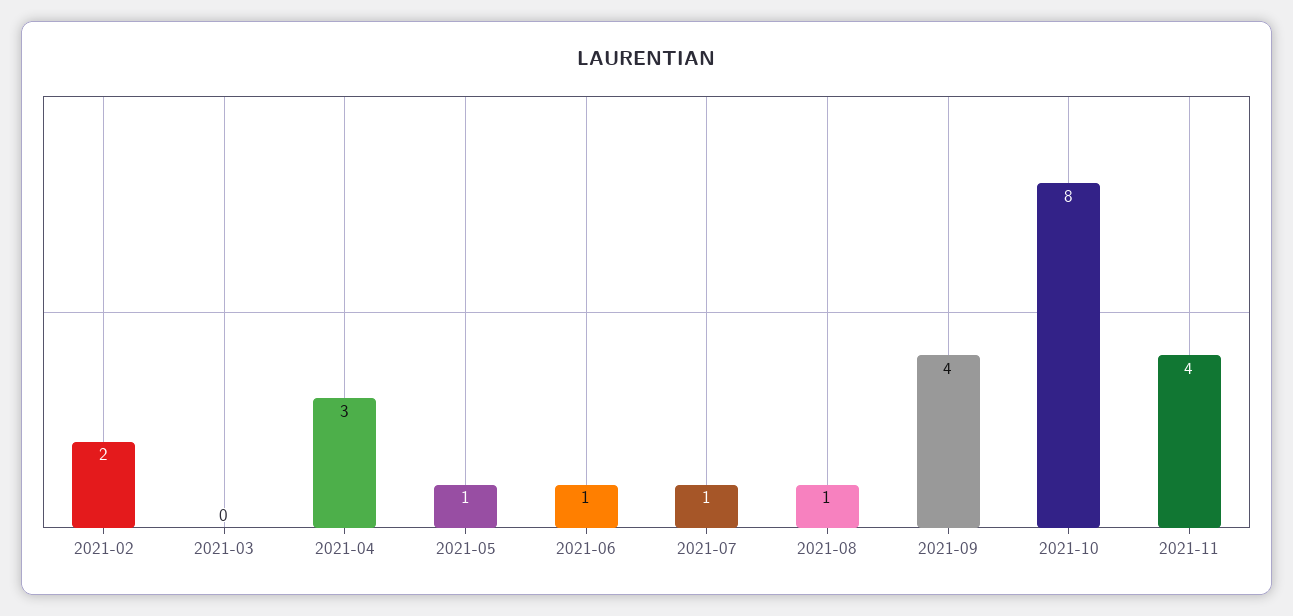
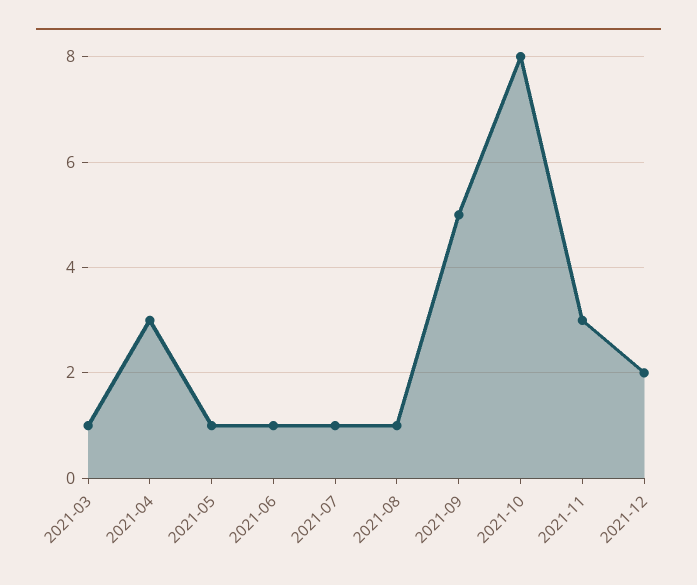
2021-02: 2 -> none
2021-03: 0 -> 1
2021-09: 4 -> 5
2021-11: 4 -> 3
2021-12: none -> 2

